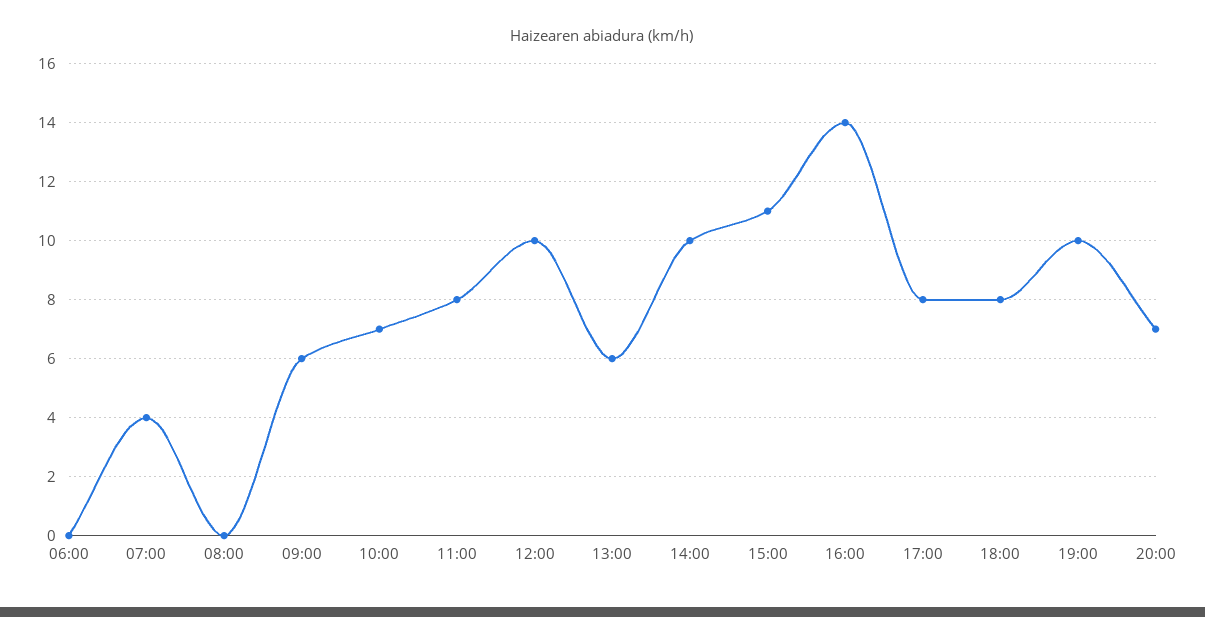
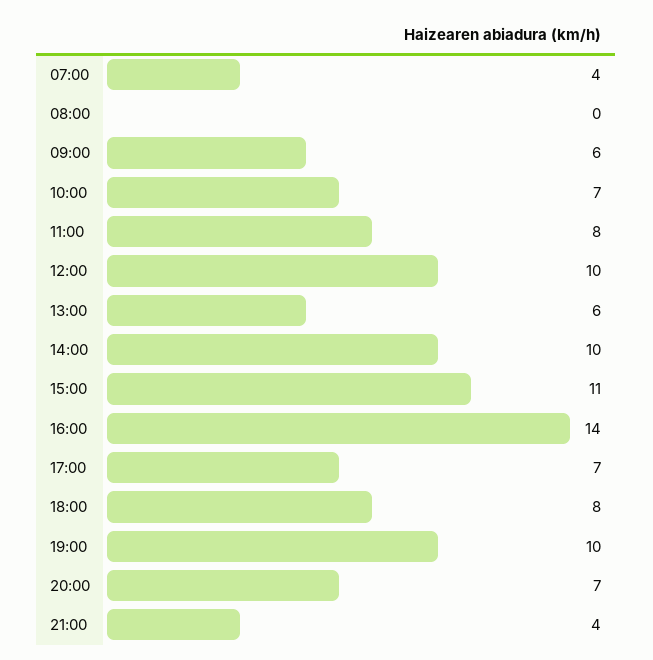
06:00: 0 -> none
17:00: 8 -> 7
21:00: none -> 4

